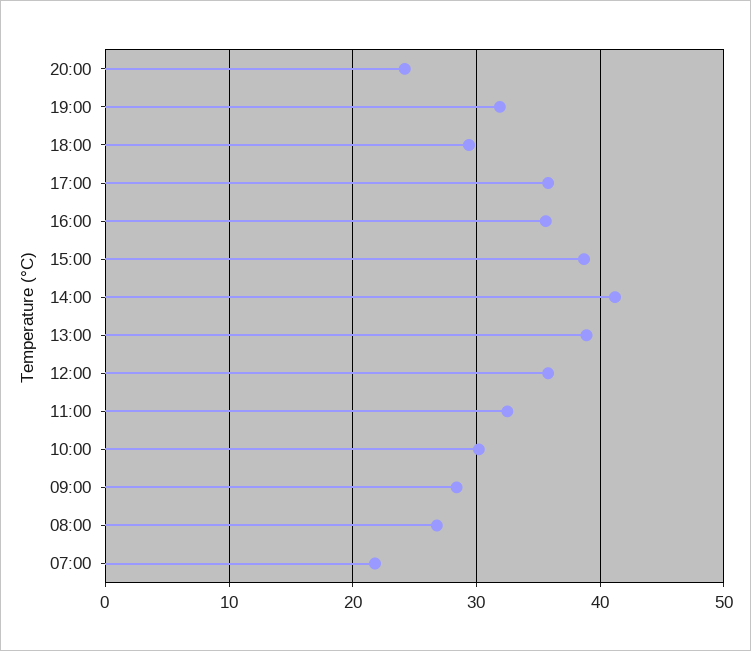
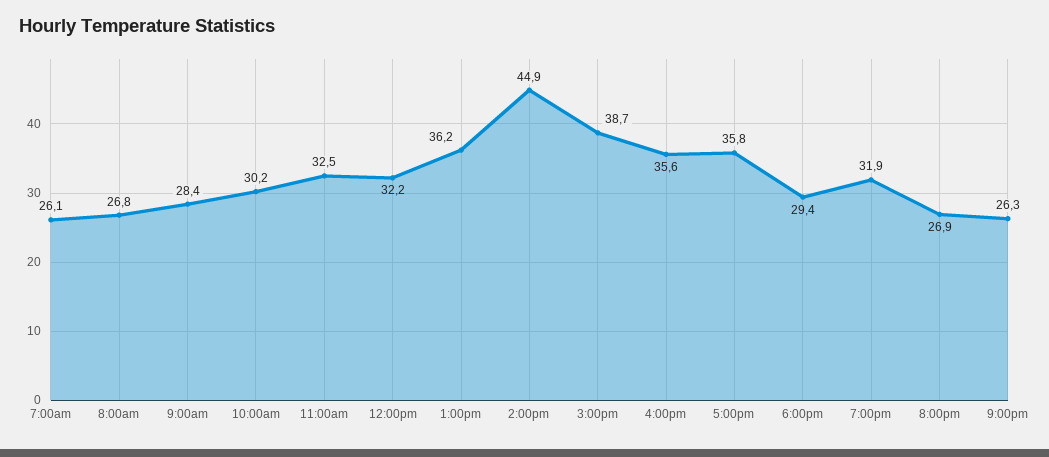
20:00: 24 -> 26.9
14:00: 41 -> 44.9
13:00: 39 -> 36.2
12:00: 36 -> 32.2
07:00: 22 -> 26.1
9:00pm: none -> 26.3

